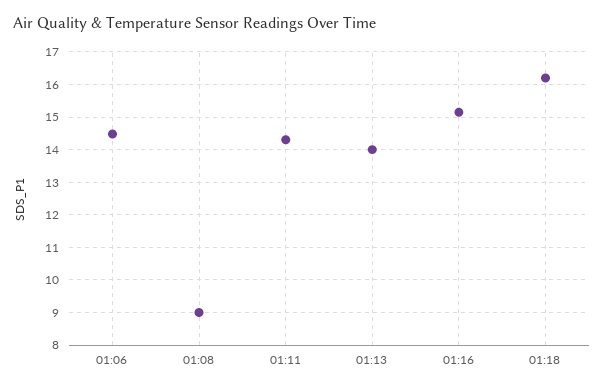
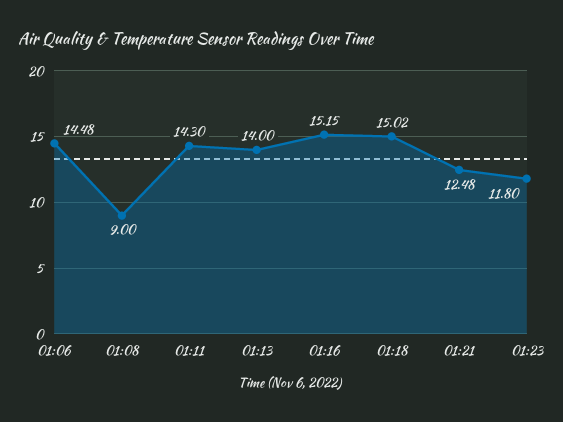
01:18: 16.2 -> 15.02
01:21: none -> 12.48
01:23: none -> 11.8

